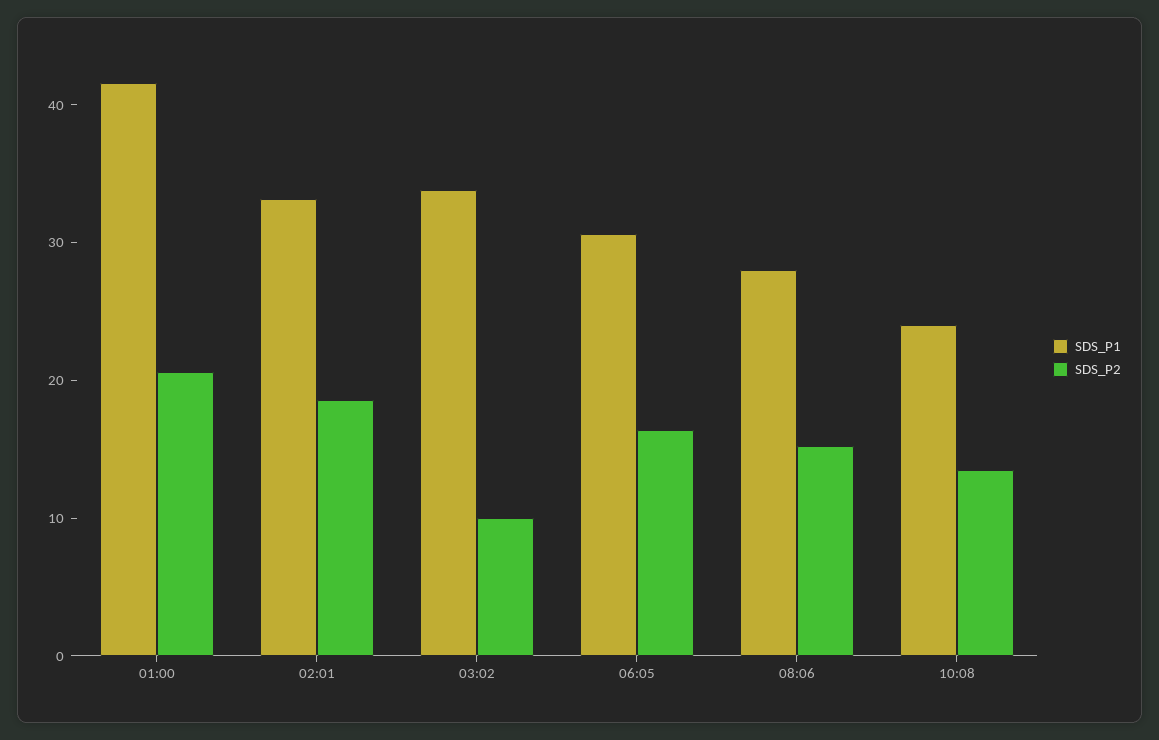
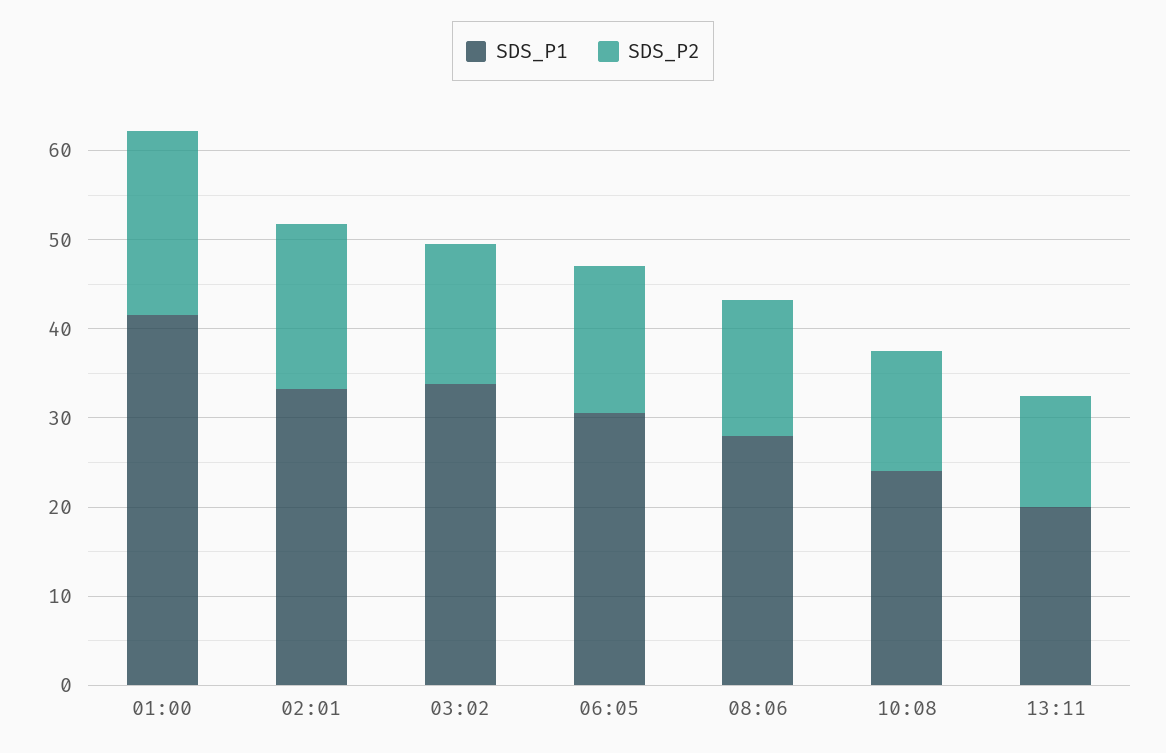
SDS_P2, 03:02: 10 -> 16
SDS_P1, 13:11: none -> 20
SDS_P2, 13:11: none -> 12

